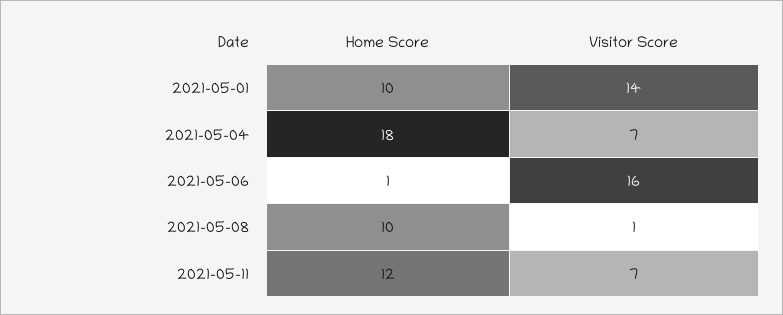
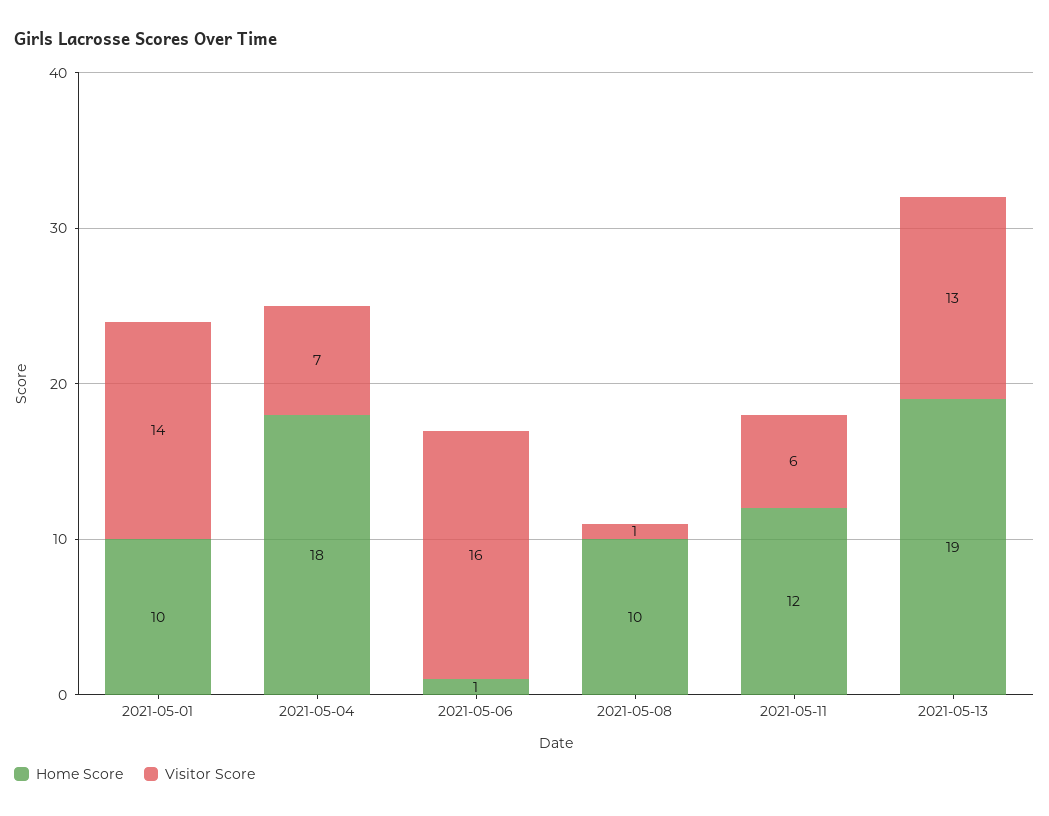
Visitor Score, 2021-05-11: 7 -> 6
Home Score, 2021-05-13: none -> 19
Visitor Score, 2021-05-13: none -> 13

